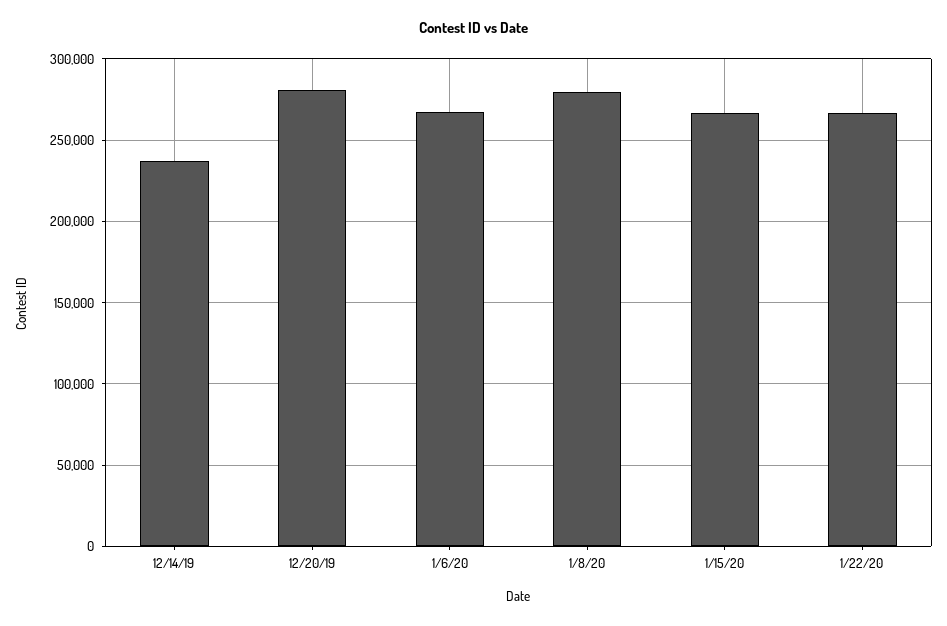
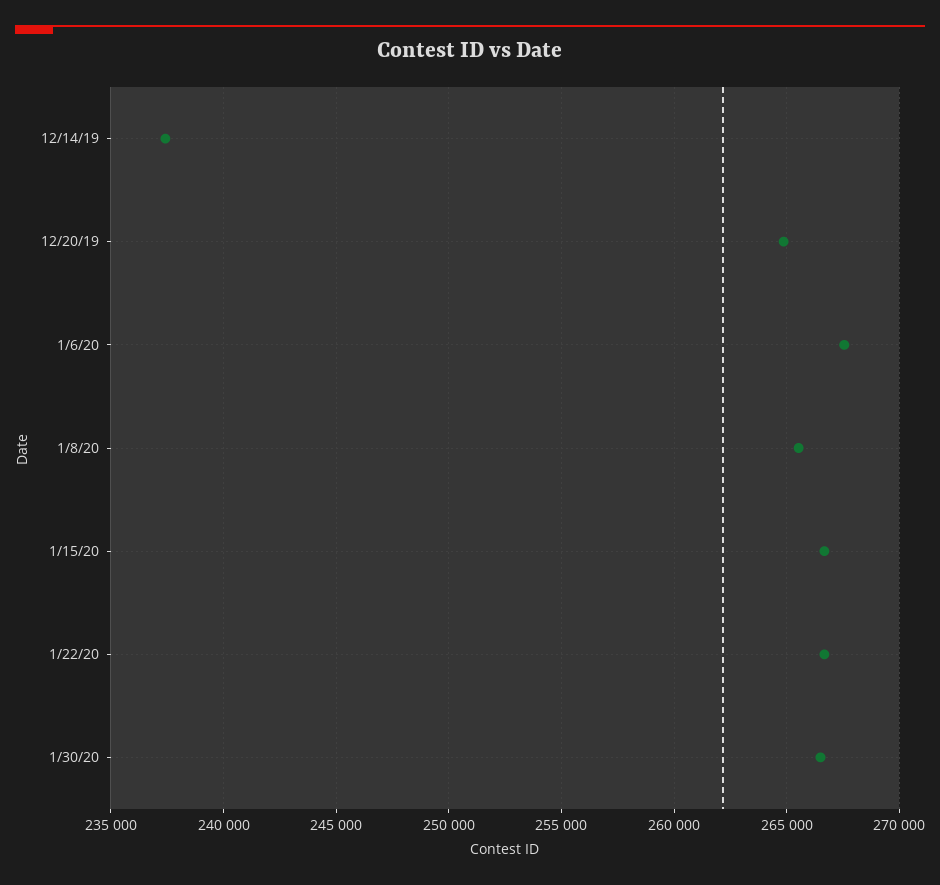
12/20/19: 280000 -> 265000
1/8/20: 280000 -> 265500
1/30/20: none -> 266500

